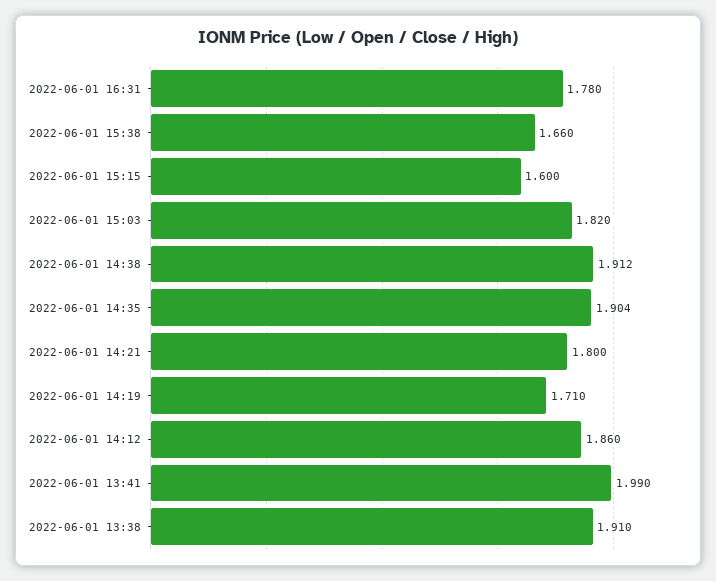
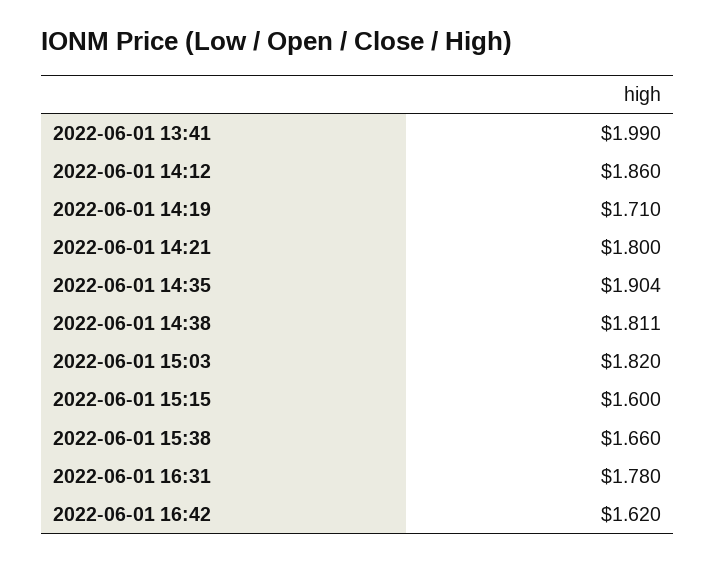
2022-06-01 14:38: 1.912 -> 1.811
2022-06-01 13:38: 1.91 -> none
2022-06-01 16:42: none -> 1.62

